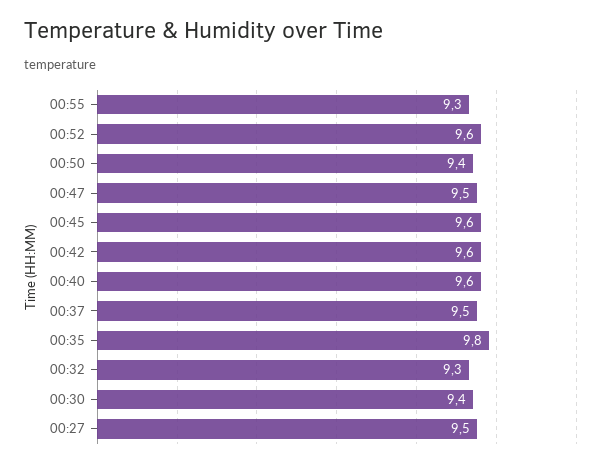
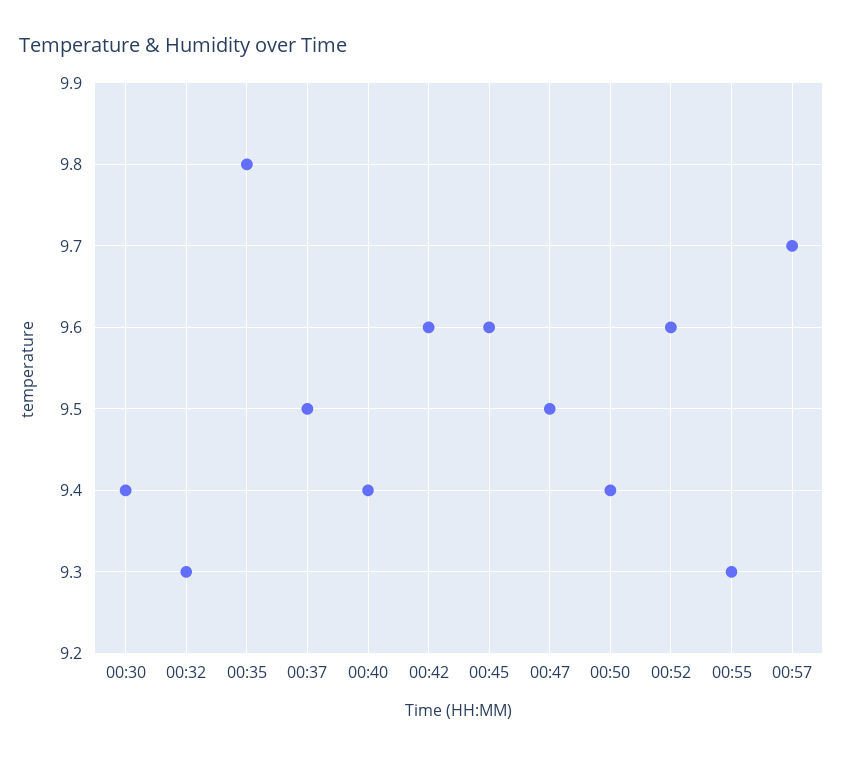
00:40: 9.6 -> 9.4
00:27: 9.5 -> none
00:57: none -> 9.7

